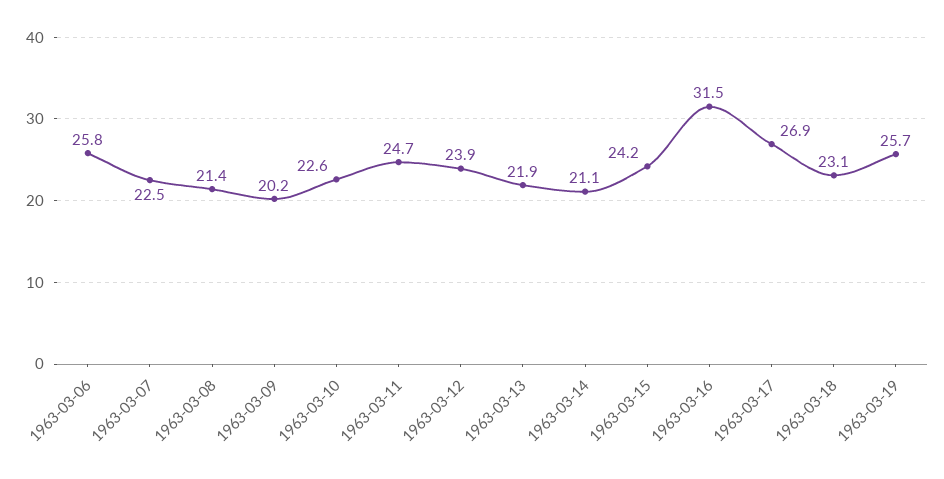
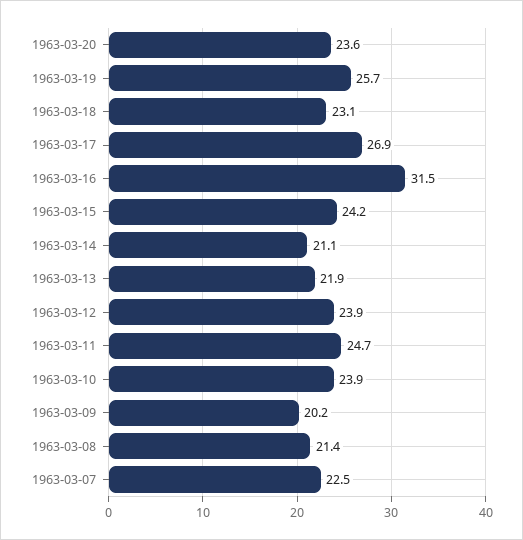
1963-03-06: 25.8 -> none
1963-03-10: 22.6 -> 23.9
1963-03-20: none -> 23.6

